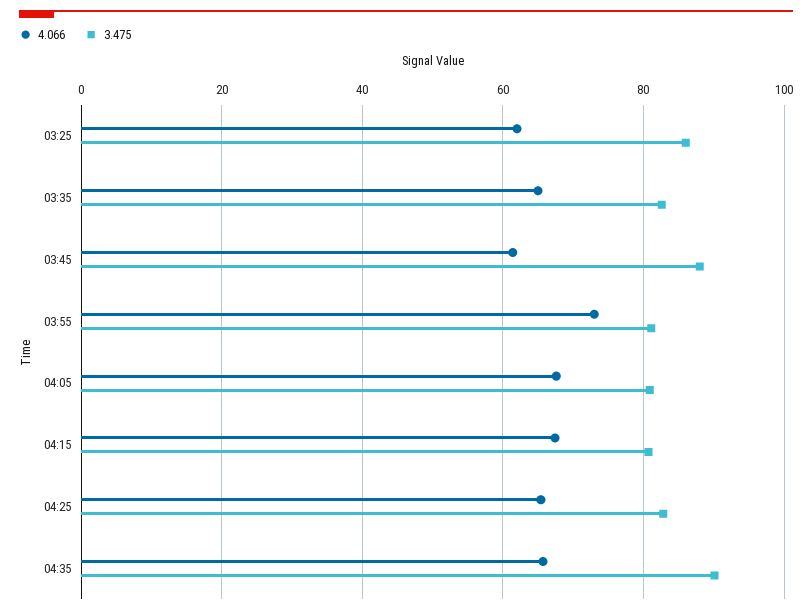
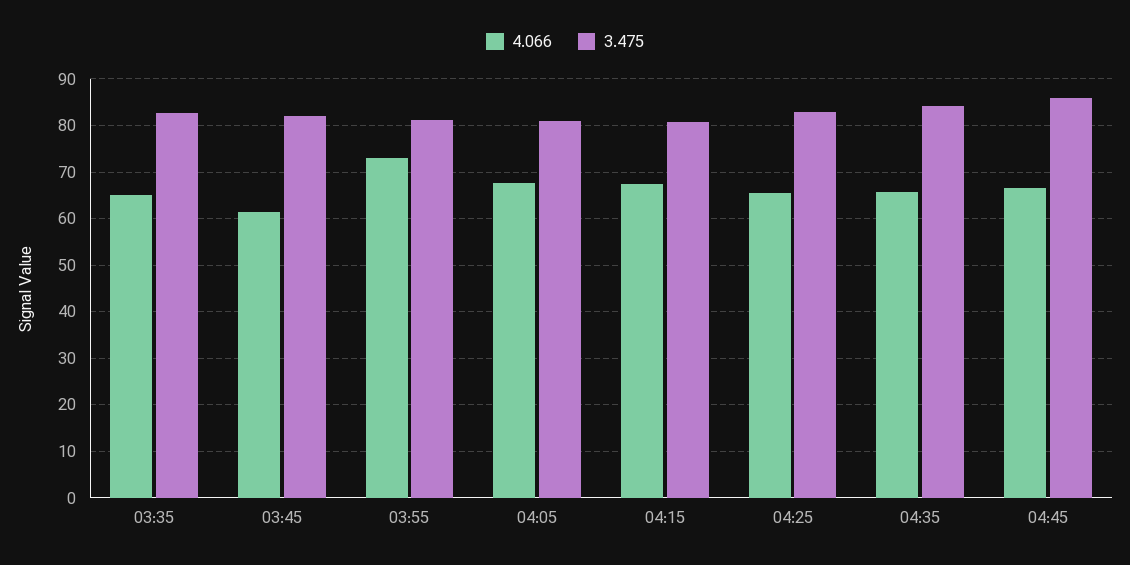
4.066, 03:25: 62 -> none
3.475, 03:25: 86 -> none
3.475, 03:45: 88 -> 82
3.475, 04:35: 90 -> 84
4.066, 04:45: none -> 66
3.475, 04:45: none -> 86

